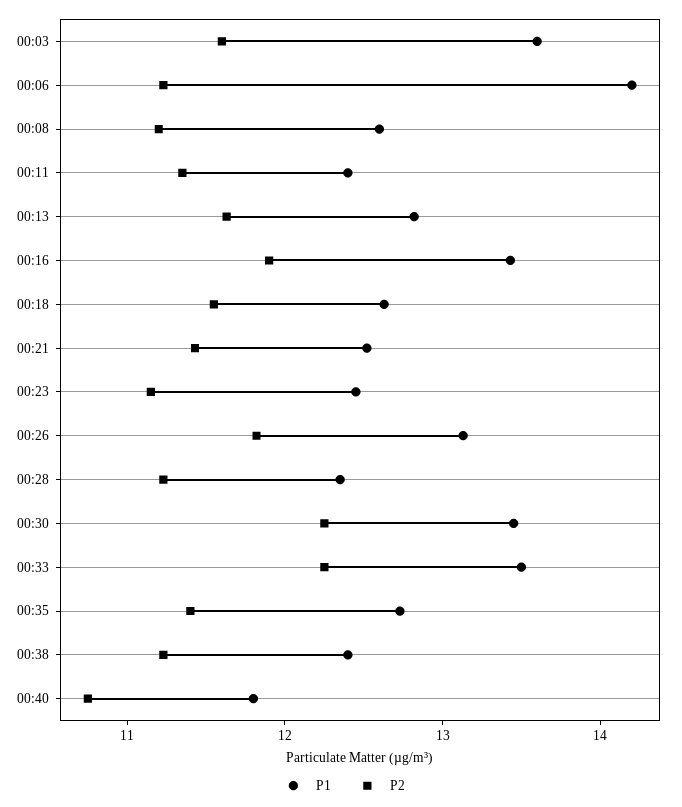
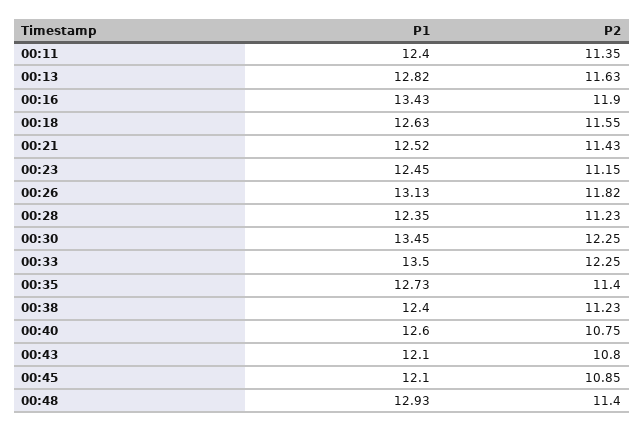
P1, 00:03: 13.6 -> none
P2, 00:03: 11.6 -> none
P1, 00:06: 14.2 -> none
P2, 00:06: 11.2 -> none
P1, 00:08: 12.6 -> none
P2, 00:08: 11.2 -> none
P1, 00:40: 11.8 -> 12.6
P1, 00:43: none -> 12.1
P2, 00:43: none -> 10.8
P1, 00:45: none -> 12.1
P2, 00:45: none -> 10.85
P1, 00:48: none -> 12.93
P2, 00:48: none -> 11.4

